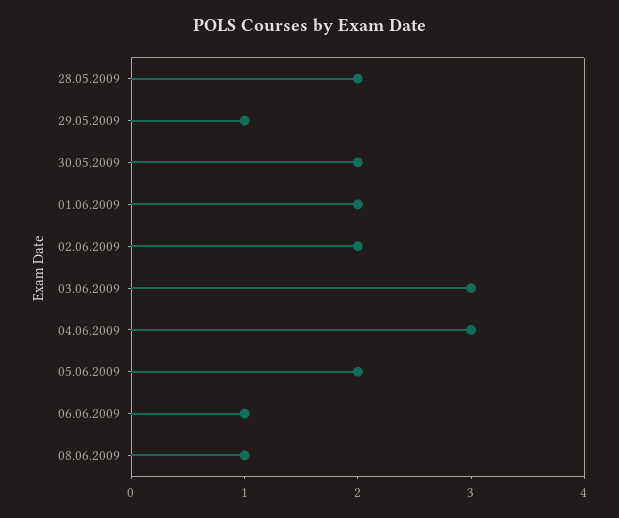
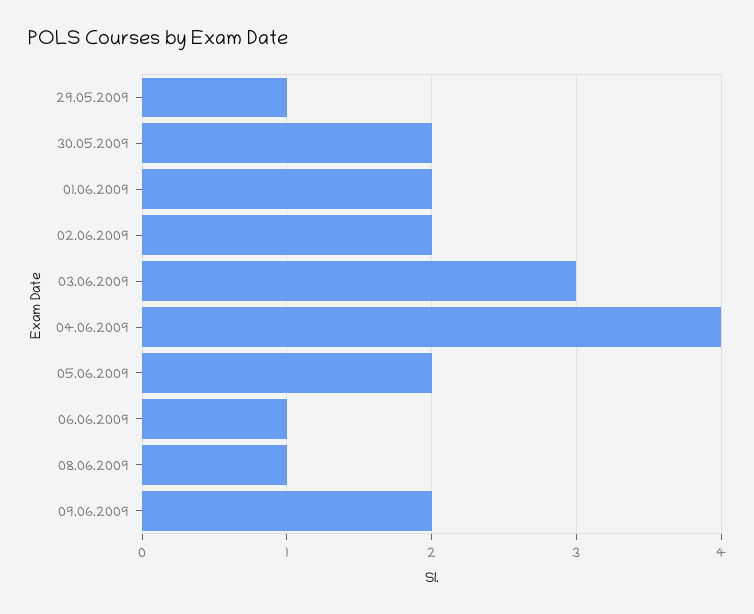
28.05.2009: 2 -> none
04.06.2009: 3 -> 4
09.06.2009: none -> 2

